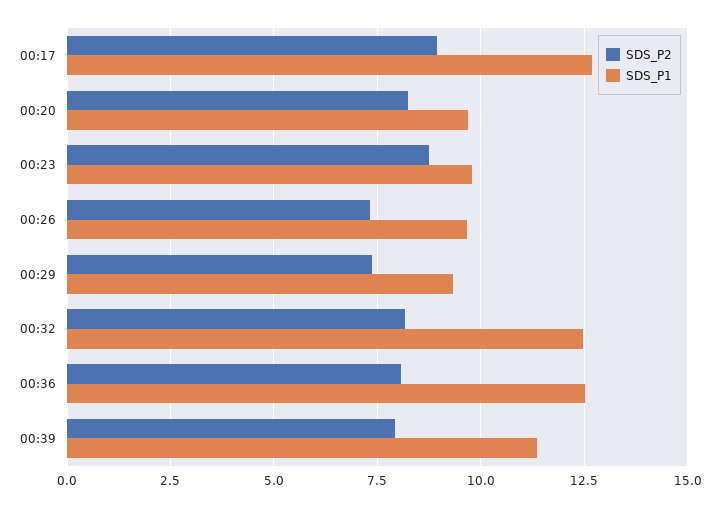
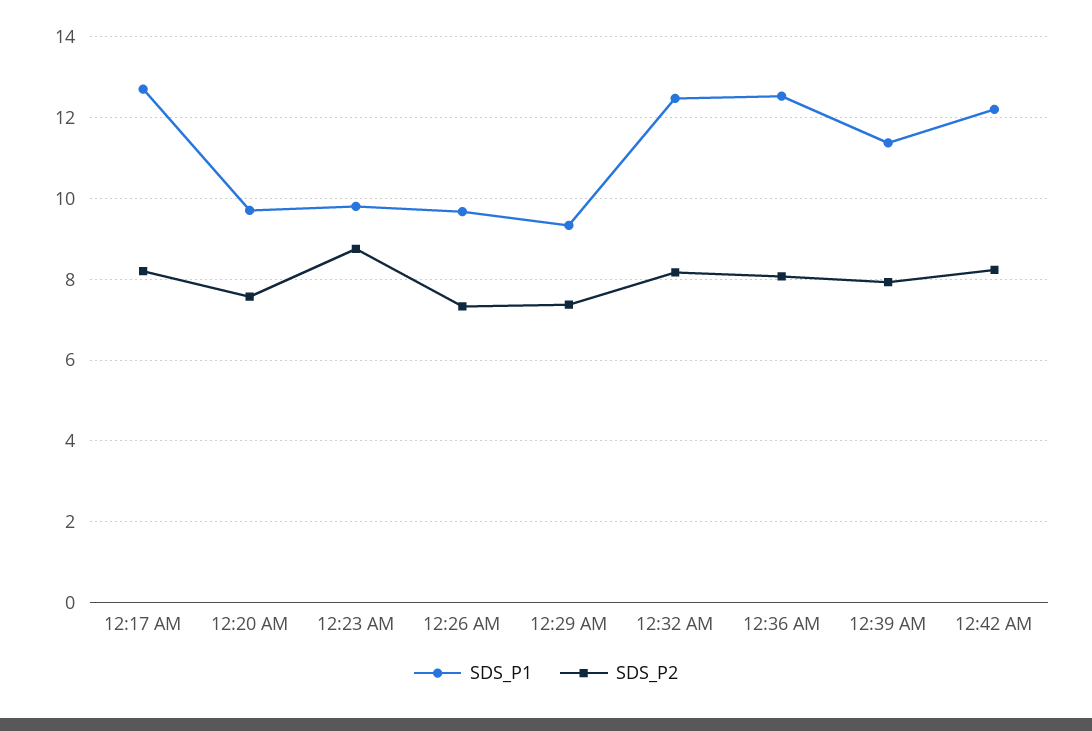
SDS_P2, 00:17: 9 -> 8.2
SDS_P2, 00:20: 8.25 -> 7.6
SDS_P1, 12:42 AM: none -> 12.2
SDS_P2, 12:42 AM: none -> 8.2

